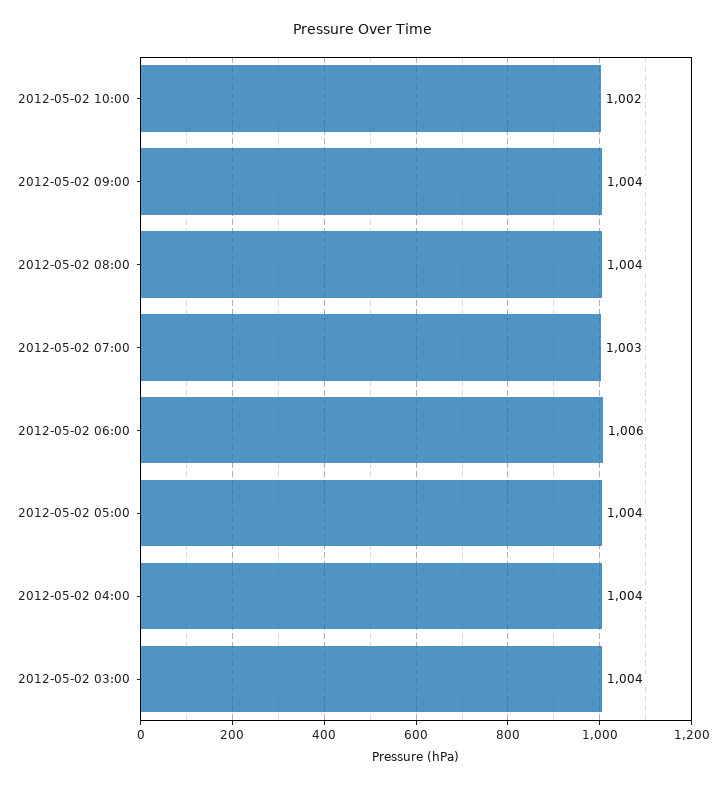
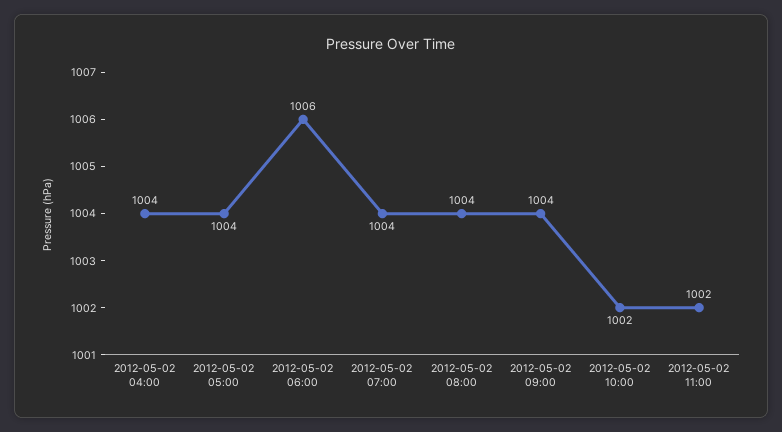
2012-05-02 07:00: 1003 -> 1004
2012-05-02 03:00: 1004 -> none
2012-05-02 11:00: none -> 1002

